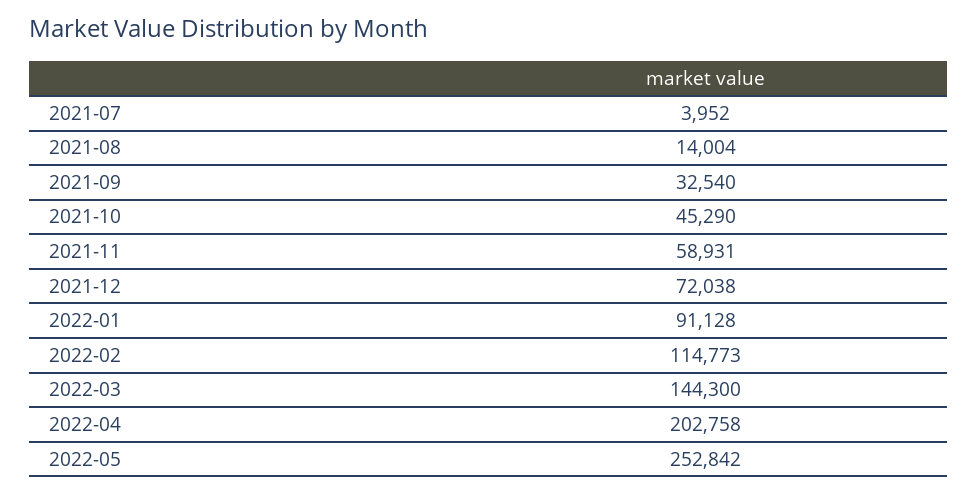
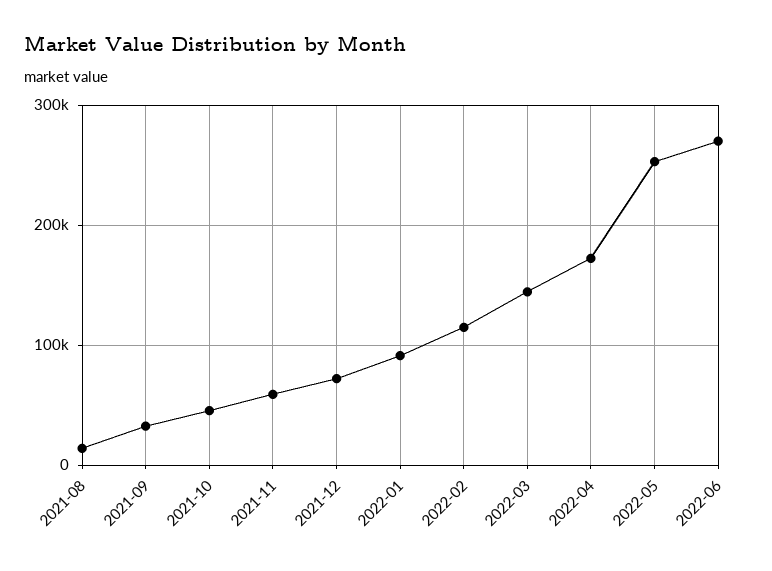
2021-07: 3952 -> none
2022-04: 202758 -> 170000
2022-06: none -> 270000

